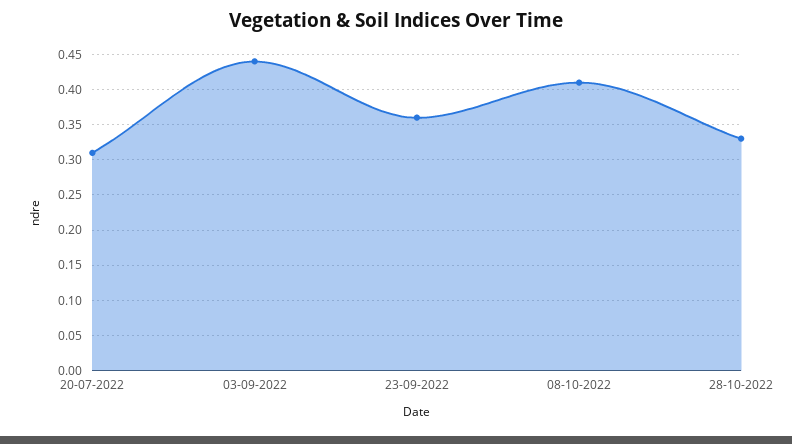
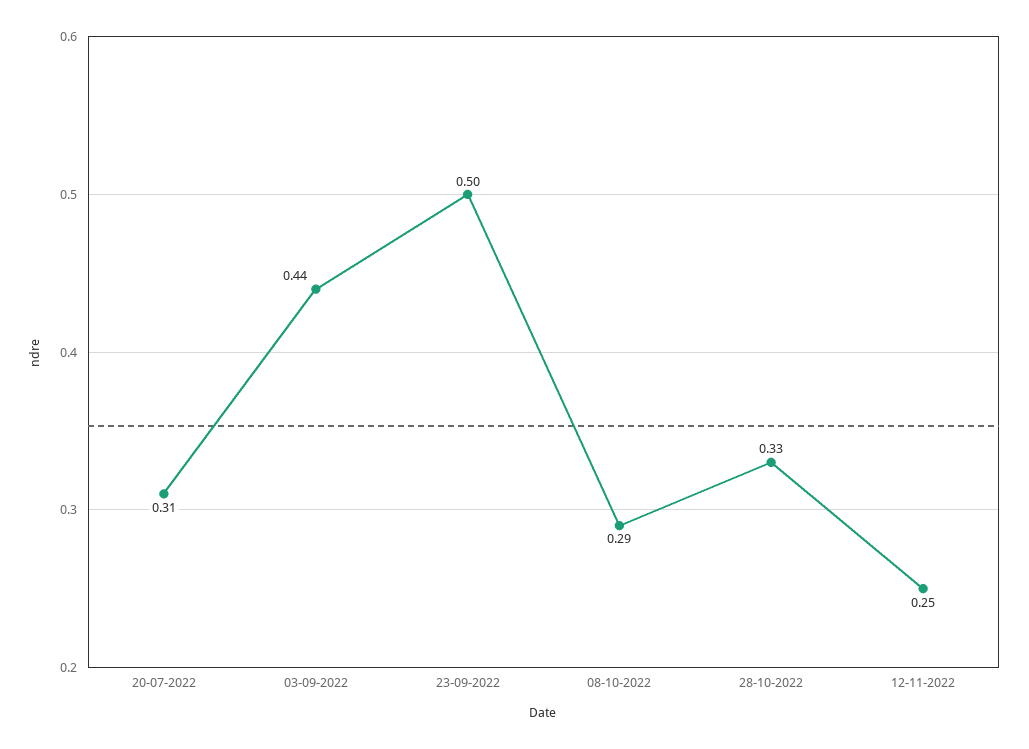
23-09-2022: 0.36 -> 0.5
08-10-2022: 0.41 -> 0.29
12-11-2022: none -> 0.25

